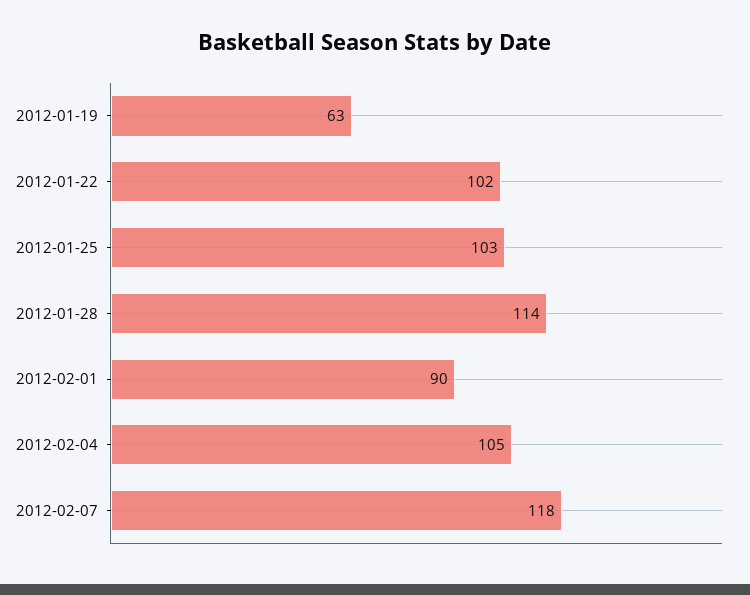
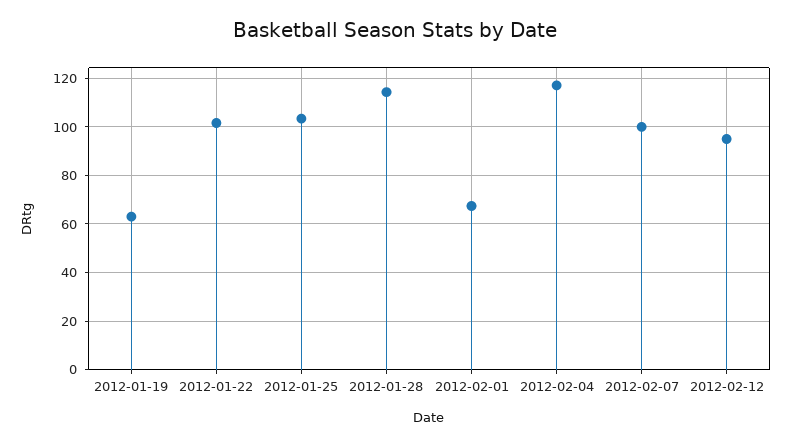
2012-02-01: 90 -> 67.5
2012-02-04: 105 -> 117.5
2012-02-07: 118 -> 100
2012-02-12: none -> 95

